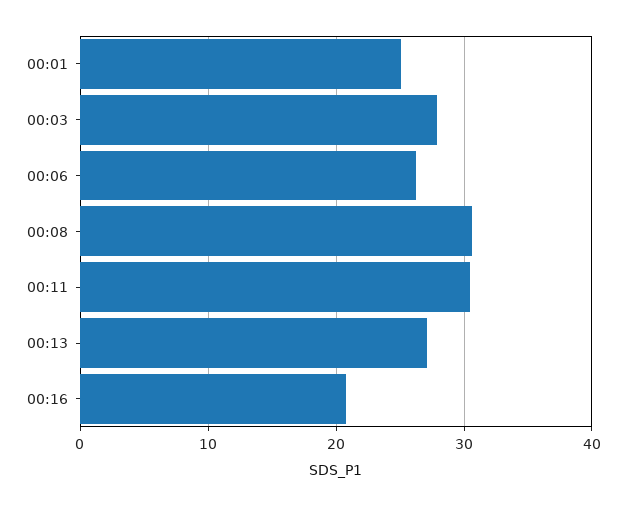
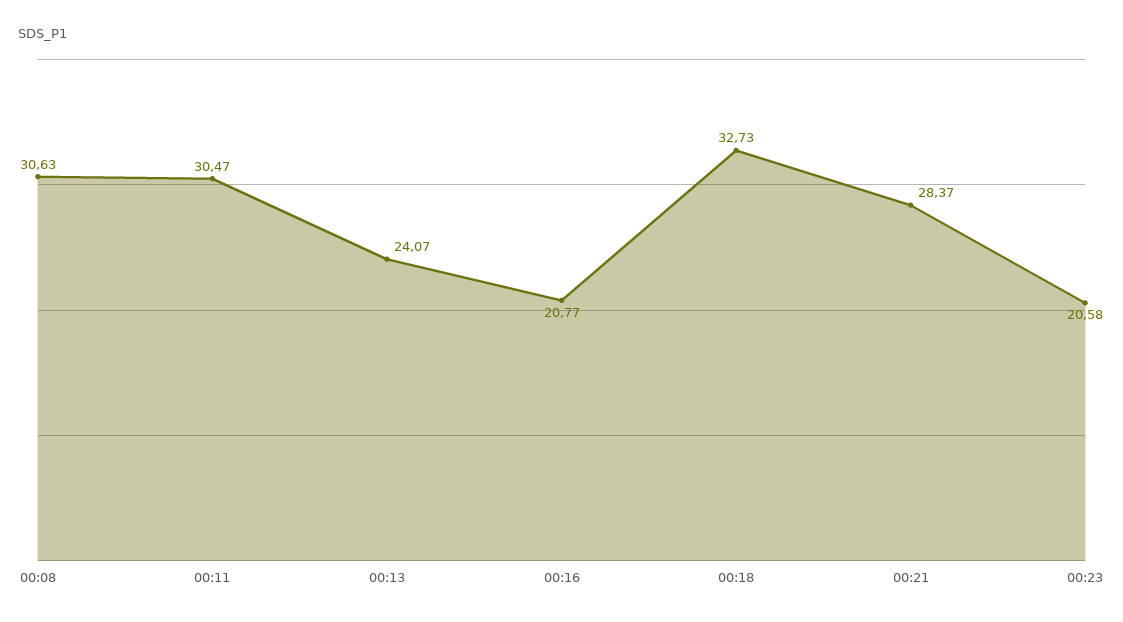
00:01: 25 -> none
00:03: 28 -> none
00:06: 26 -> none
00:13: 27 -> 24.07
00:18: none -> 32.73
00:21: none -> 28.37
00:23: none -> 20.58

